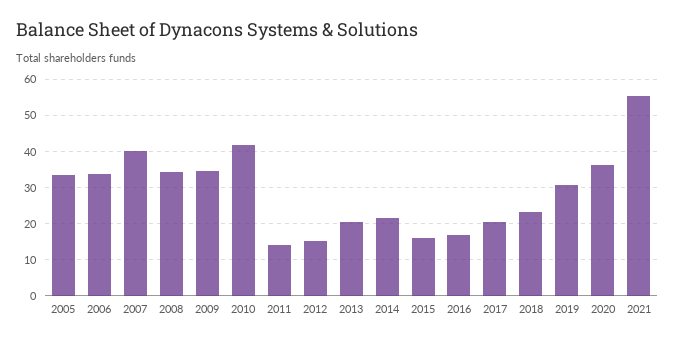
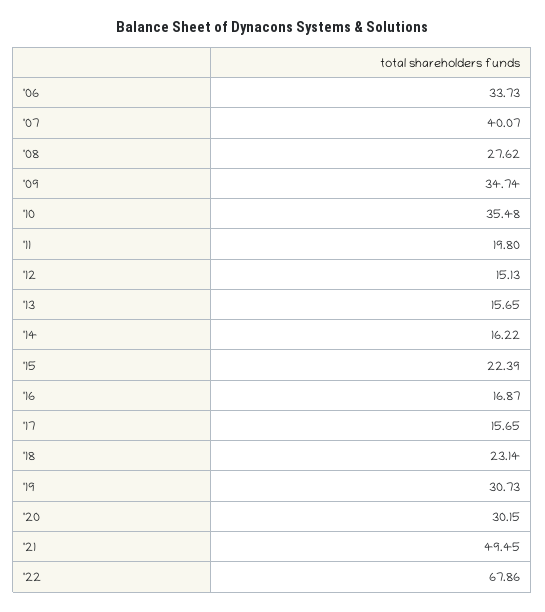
2005: 34 -> none
2008: 34 -> 27.62
2010: 42 -> 35.48
2011: 14 -> 19.8
2013: 20 -> 15.65
2014: 22 -> 16.22
2015: 16 -> 22.39
2017: 20 -> 15.65
2020: 36 -> 30.15
2021: 56 -> 49.45
'22: none -> 67.86

